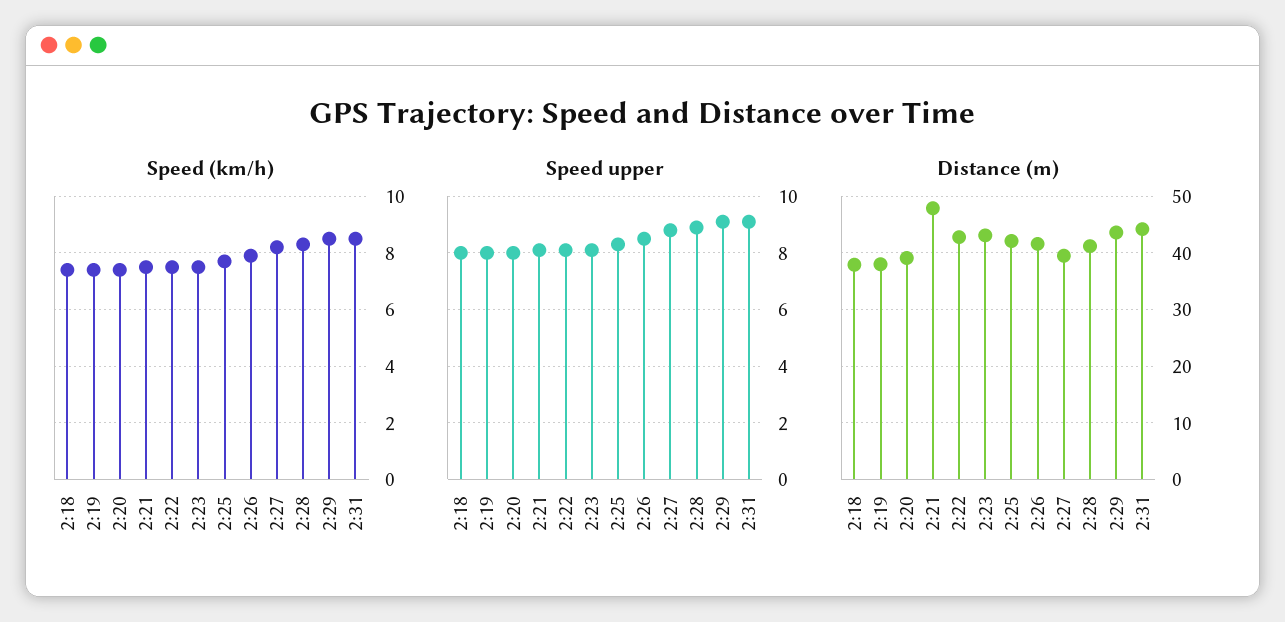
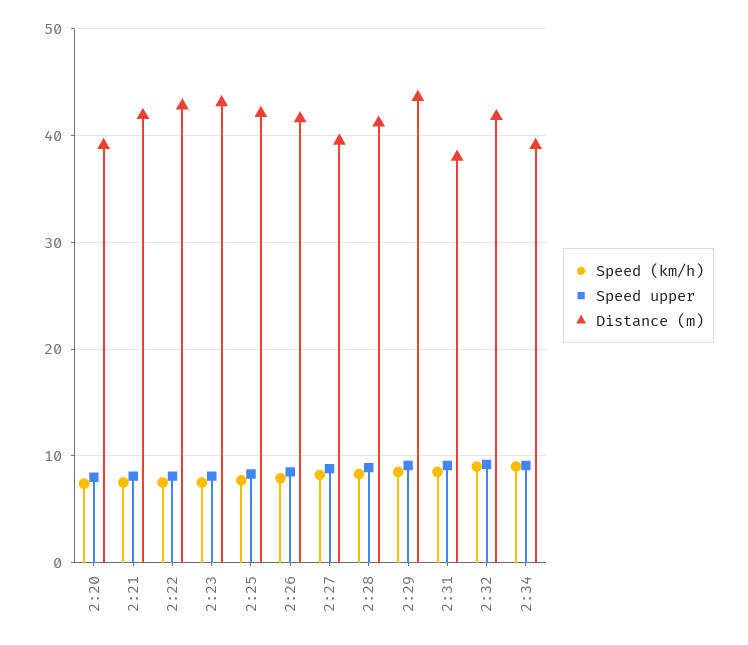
Speed (km/h), 2:18: 7.5 -> none
Speed (km/h), 2:19: 7.5 -> none
Speed upper, 2:18: 8 -> none
Speed upper, 2:19: 8 -> none
Distance (m), 2:18: 38 -> none
Distance (m), 2:19: 38 -> none
Distance (m), 2:21: 48 -> 42
Distance (m), 2:31: 44 -> 38
Speed (km/h), 2:32: none -> 9
Speed upper, 2:32: none -> 9
Distance (m), 2:32: none -> 42
Speed (km/h), 2:34: none -> 9
Speed upper, 2:34: none -> 9
Distance (m), 2:34: none -> 39

